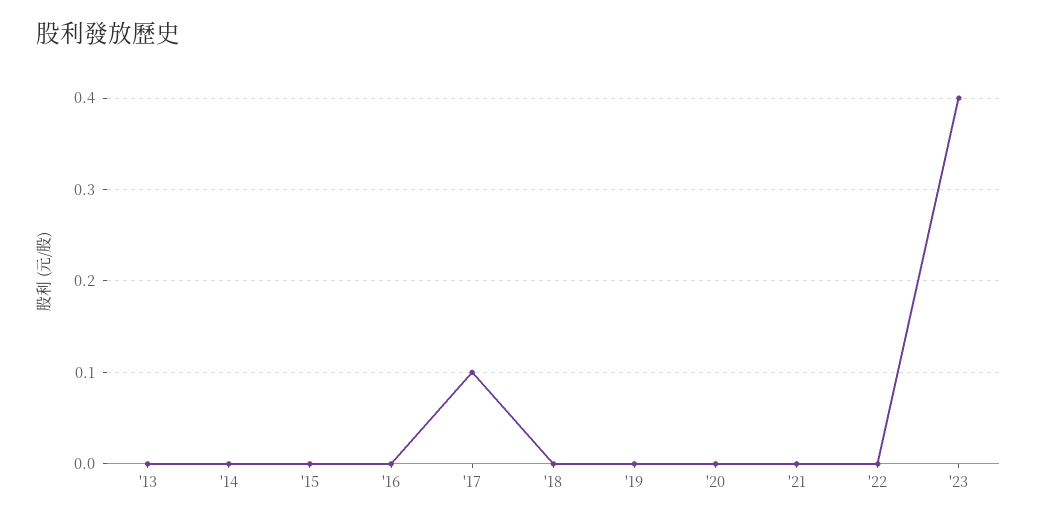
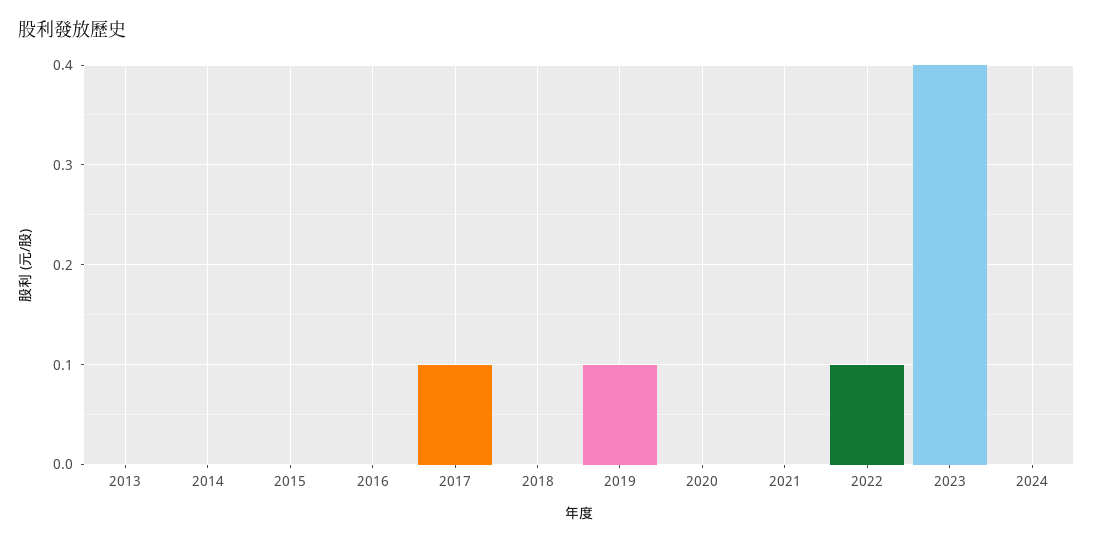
'19: 0 -> 0.1
'22: 0 -> 0.1
2024: none -> 0

